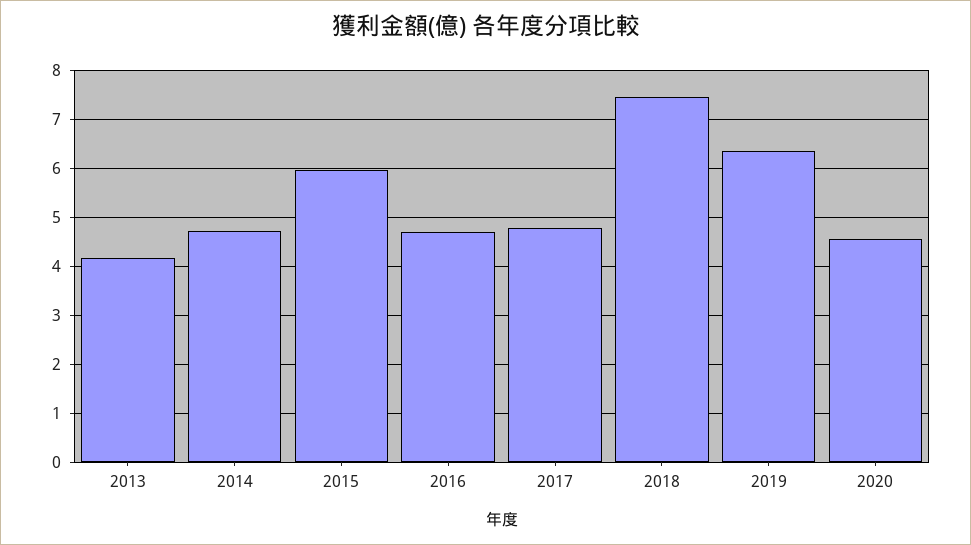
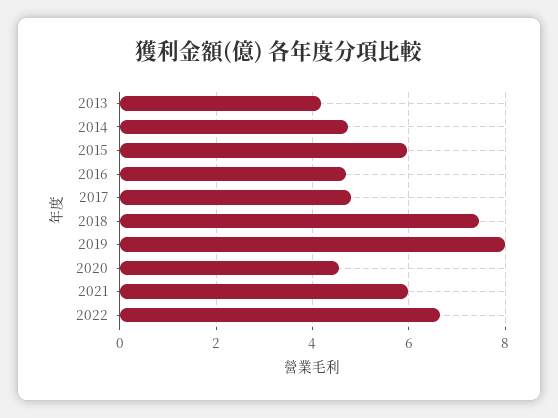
2019: 6.4 -> 8
2021: none -> 6
2022: none -> 6.6

